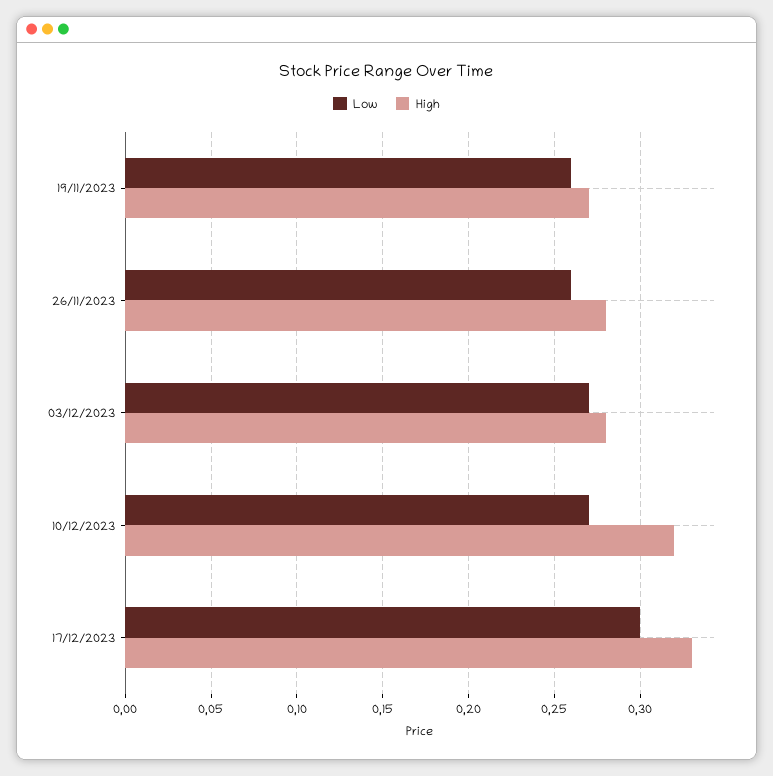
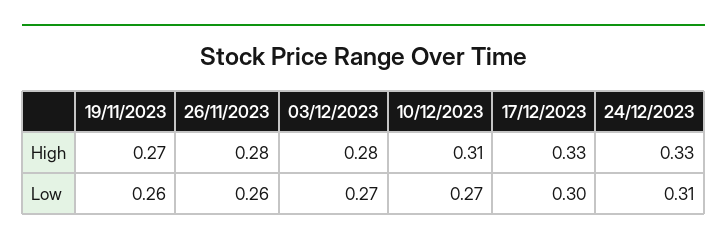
High, 10/12/2023: 0.32 -> 0.31
High, 24/12/2023: none -> 0.33
Low, 24/12/2023: none -> 0.31

